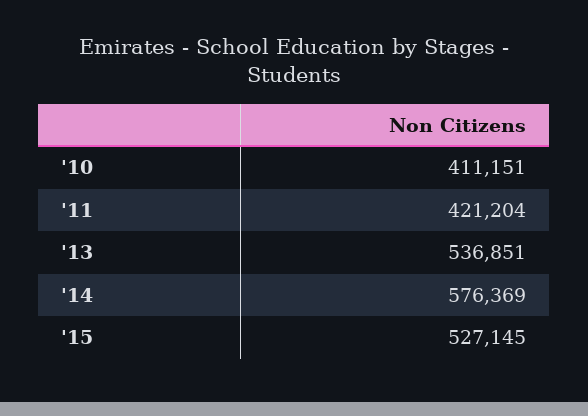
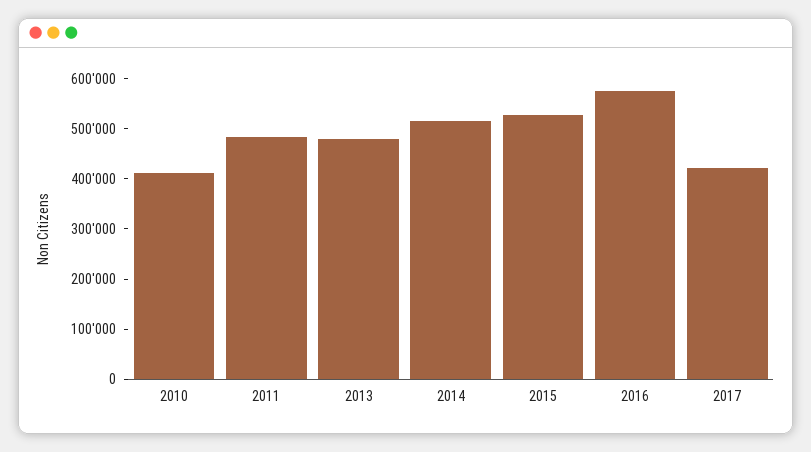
'11: 421204 -> 480000
'13: 536851 -> 480000
'14: 576369 -> 520000
2016: none -> 580000
2017: none -> 420000

